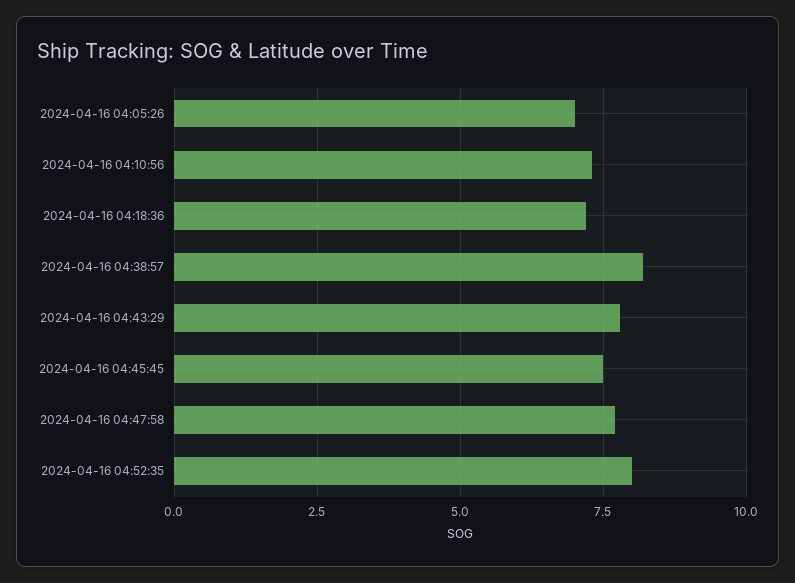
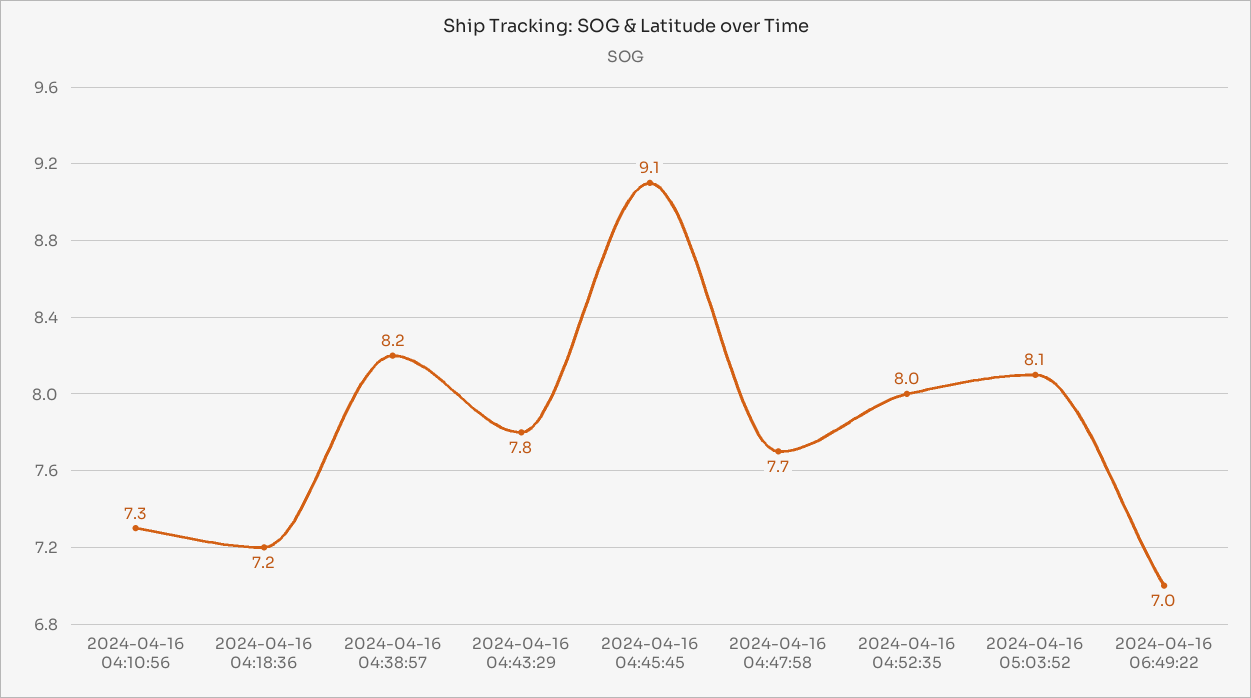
2024-04-16 04:05:26: 7 -> none
2024-04-16 04:45:45: 7.5 -> 9.1
2024-04-16 05:03:52: none -> 8.1
2024-04-16 06:49:22: none -> 7

